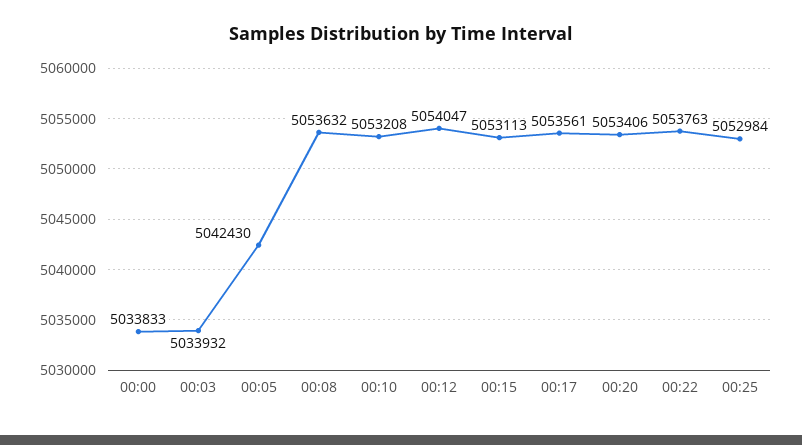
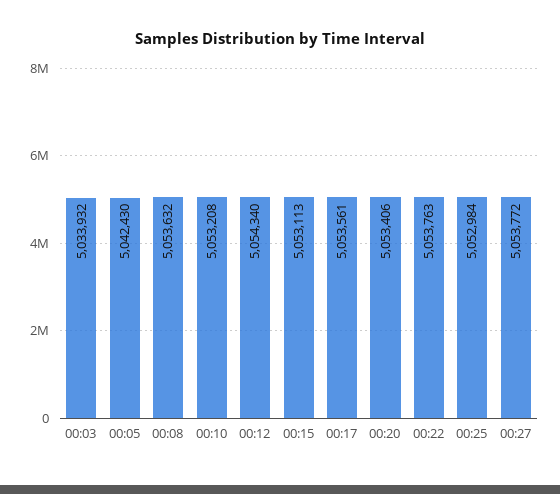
00:00: 5033833 -> none
00:12: 5054047 -> 5054340
00:27: none -> 5053772

